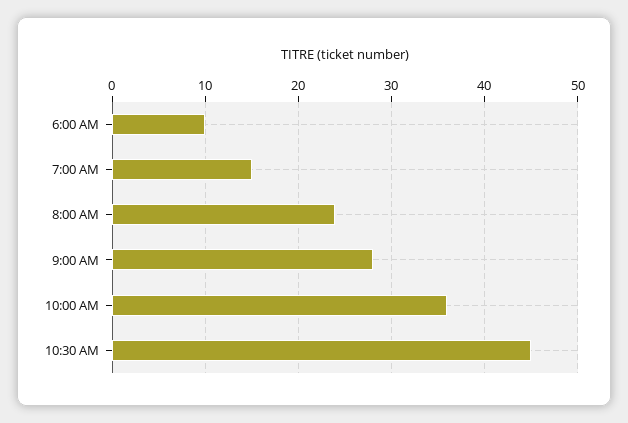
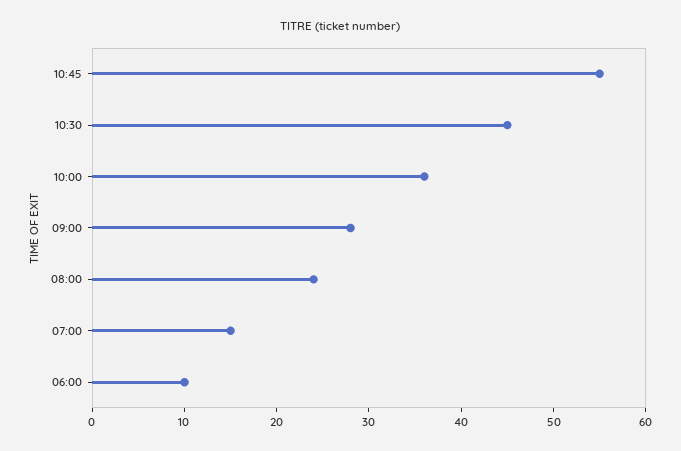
10:45: none -> 55

